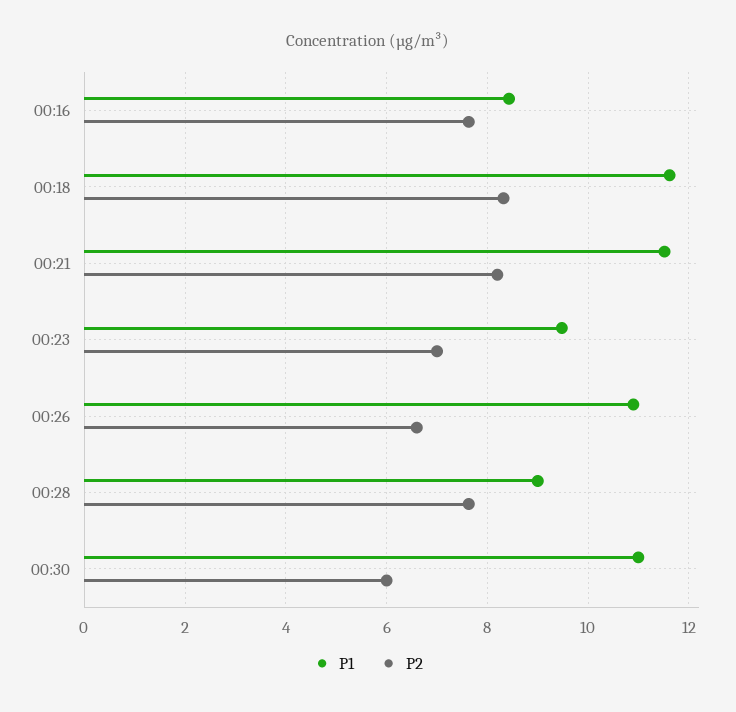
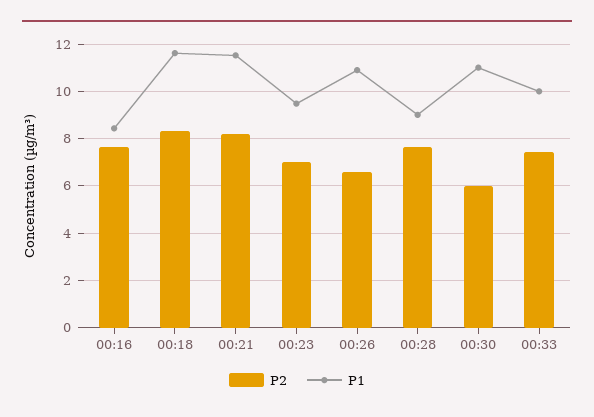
P2, 00:33: none -> 7.5
P1, 00:33: none -> 10

